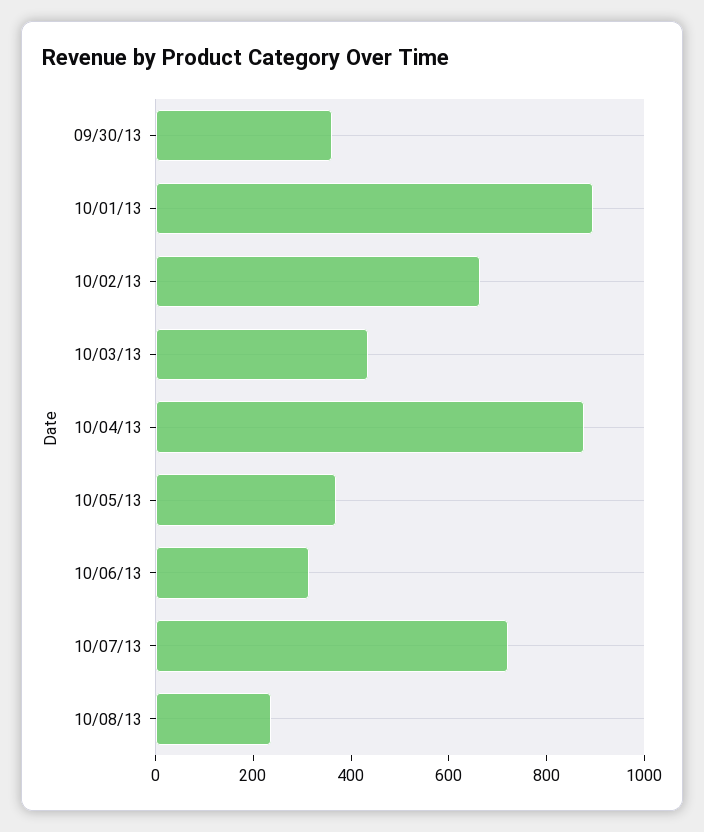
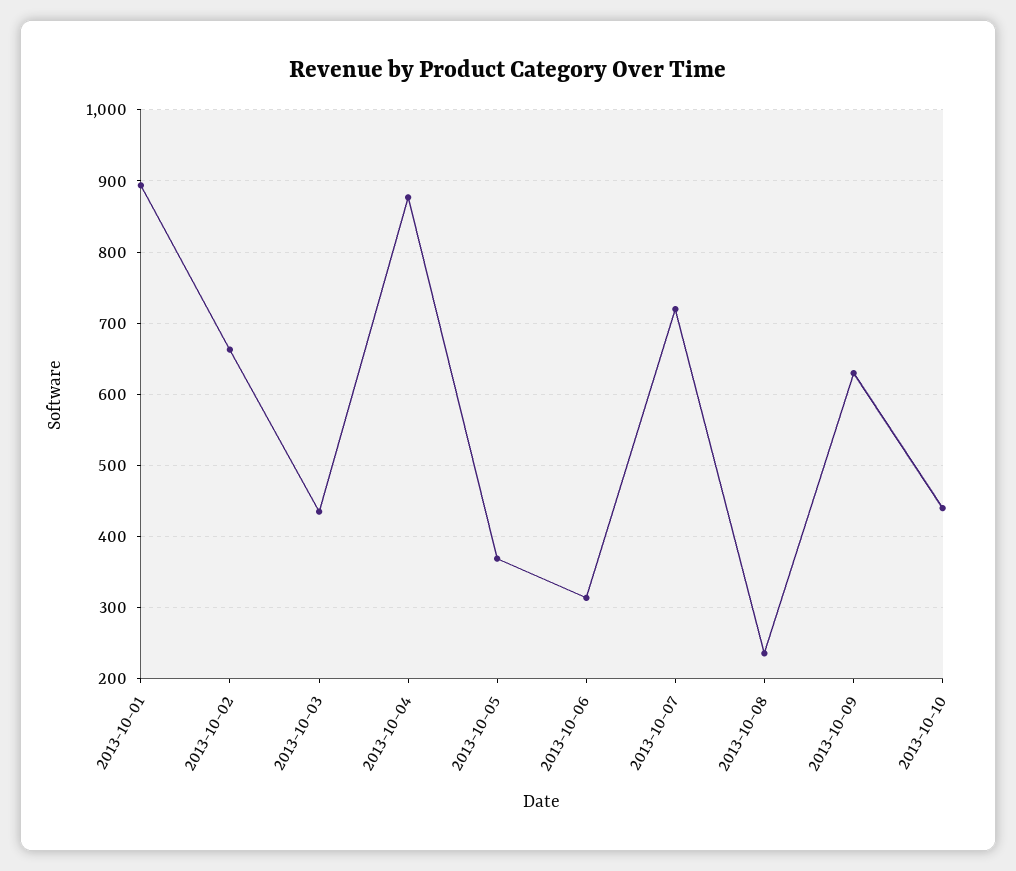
09/30/13: 350 -> none
2013-10-09: none -> 630
2013-10-10: none -> 440

